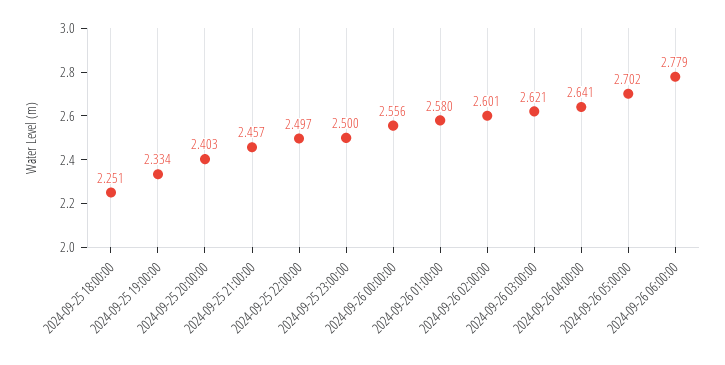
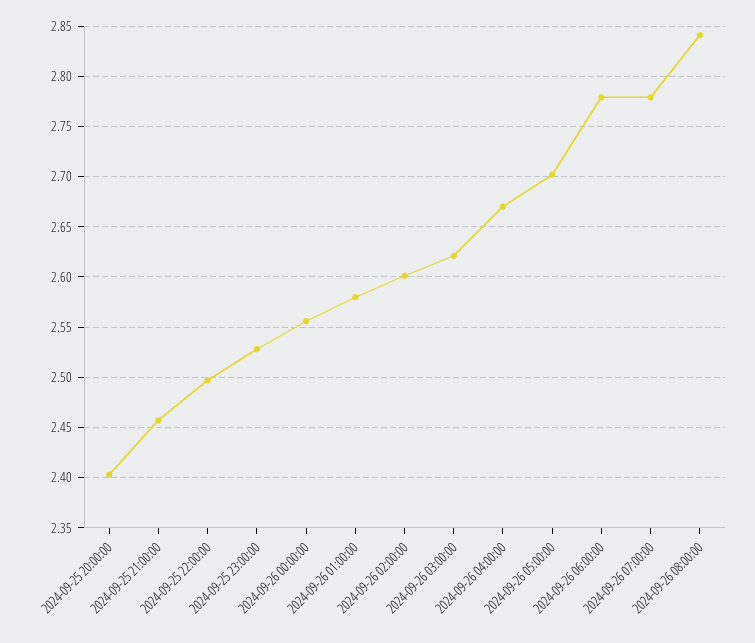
2024-09-25 18:00:00: 2.251 -> none
2024-09-25 19:00:00: 2.334 -> none
2024-09-25 23:00:00: 2.5 -> 2.53
2024-09-26 04:00:00: 2.641 -> 2.67
2024-09-26 07:00:00: none -> 2.78
2024-09-26 08:00:00: none -> 2.84

